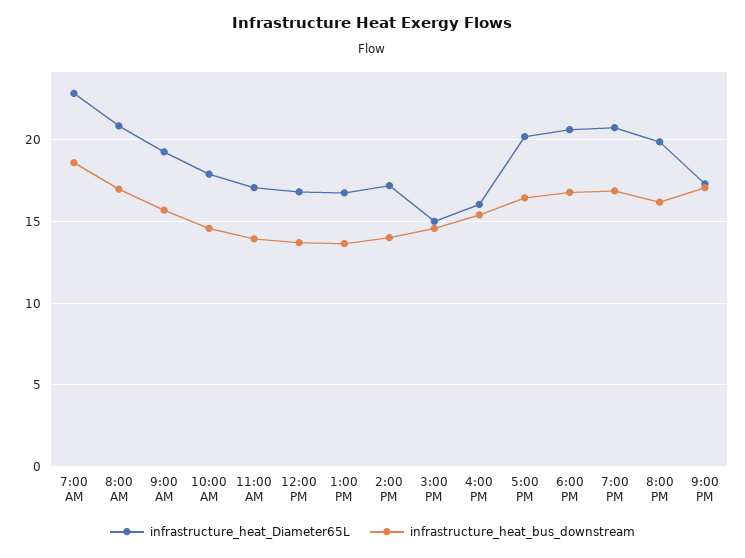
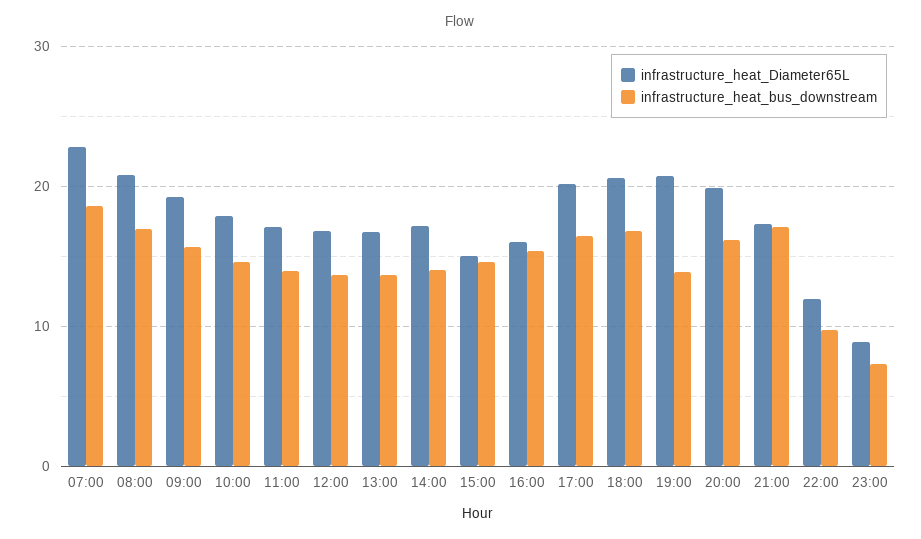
infrastructure_heat_bus_downstream, 7:00 PM: 17 -> 14
infrastructure_heat_Diameter65L, 22:00: none -> 12
infrastructure_heat_bus_downstream, 22:00: none -> 10
infrastructure_heat_Diameter65L, 23:00: none -> 9
infrastructure_heat_bus_downstream, 23:00: none -> 7

